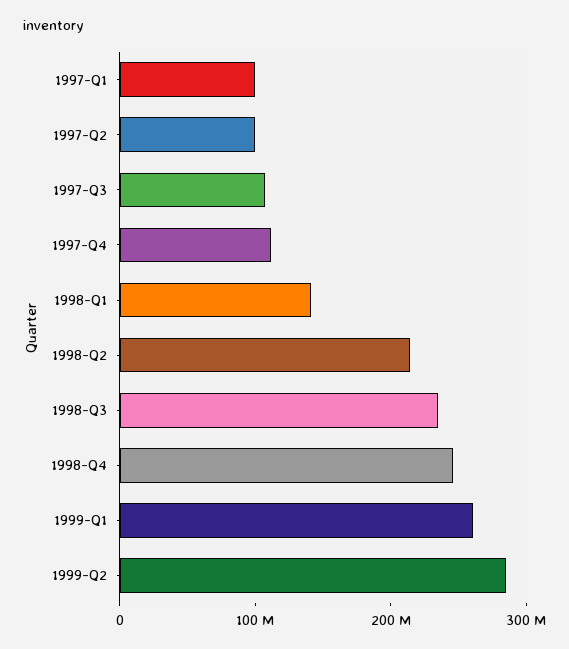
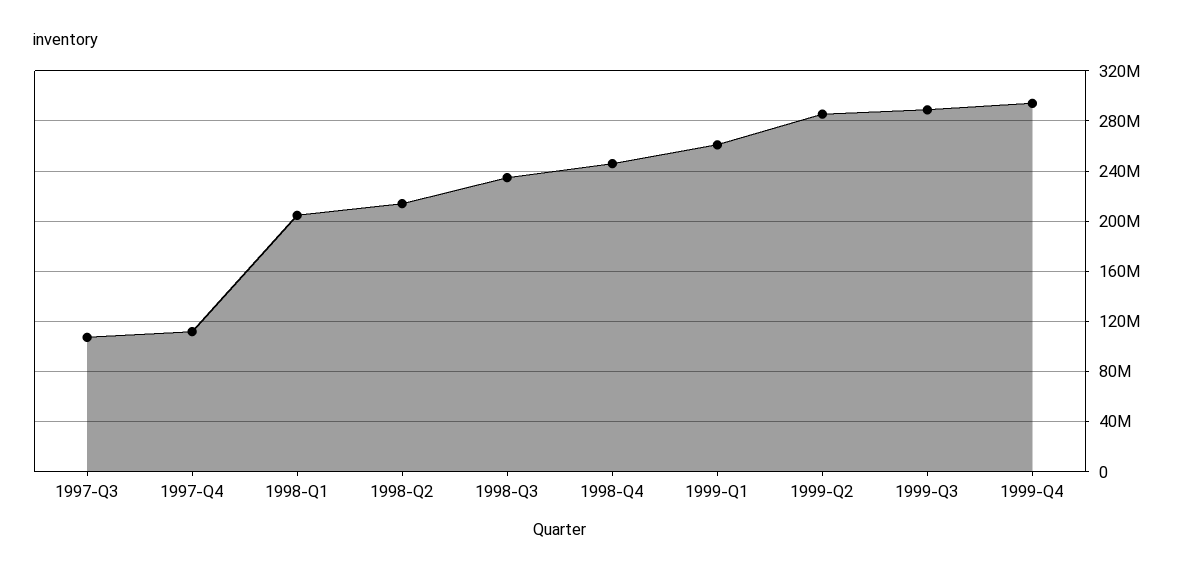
1997-Q1: 100000000 -> none
1997-Q2: 100000000 -> none
1998-Q1: 140000000 -> 205000000
1999-Q3: none -> 290000000
1999-Q4: none -> 295000000

